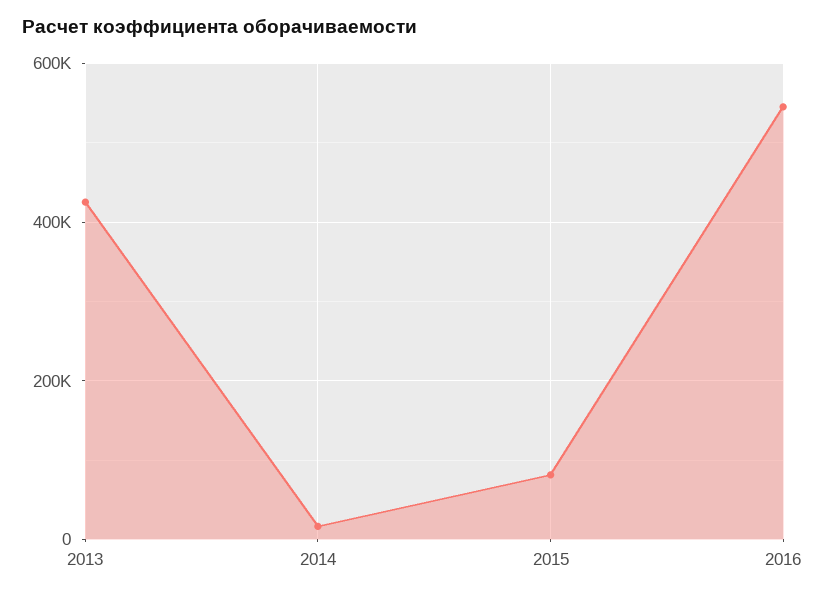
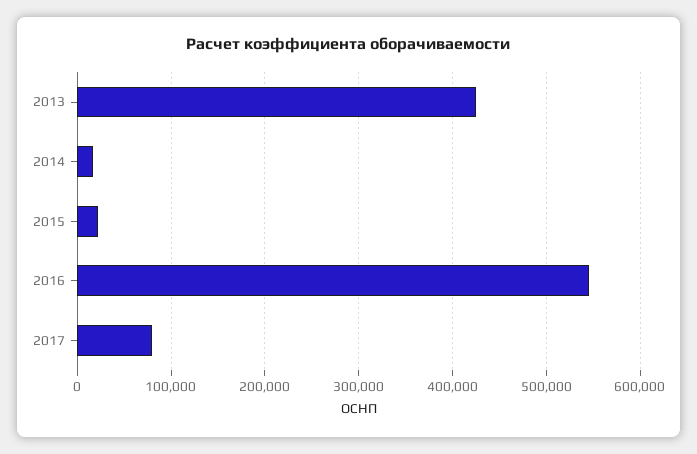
2015: 80000 -> 20000
2017: none -> 80000

